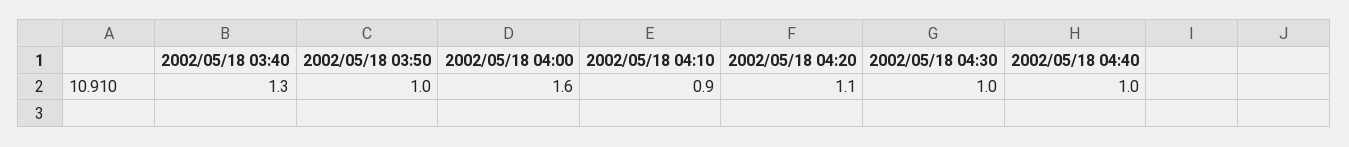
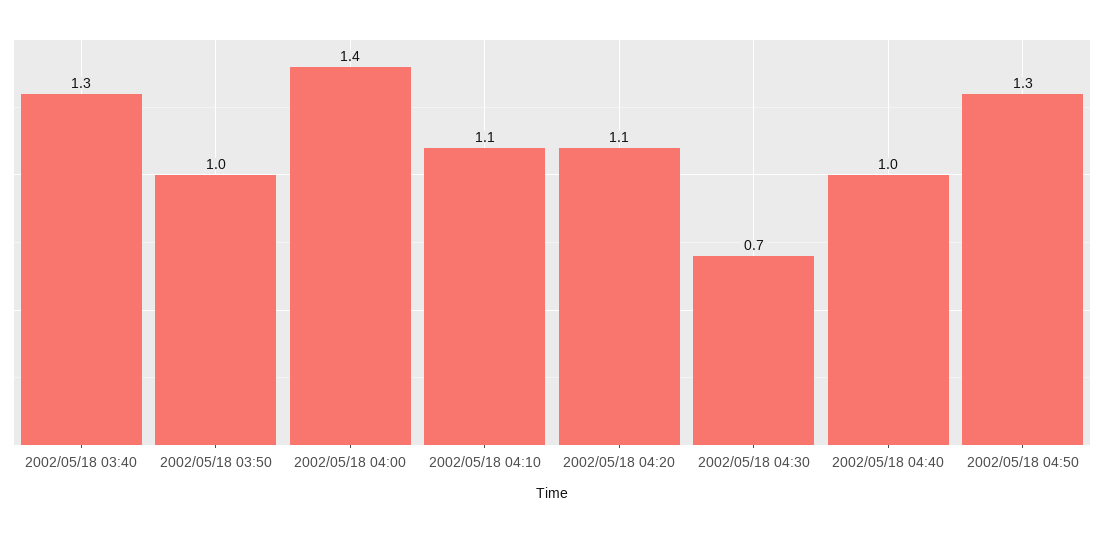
2002/05/18 04:00: 1.6 -> 1.4
2002/05/18 04:10: 0.9 -> 1.1
2002/05/18 04:30: 1 -> 0.7
2002/05/18 04:50: none -> 1.3

